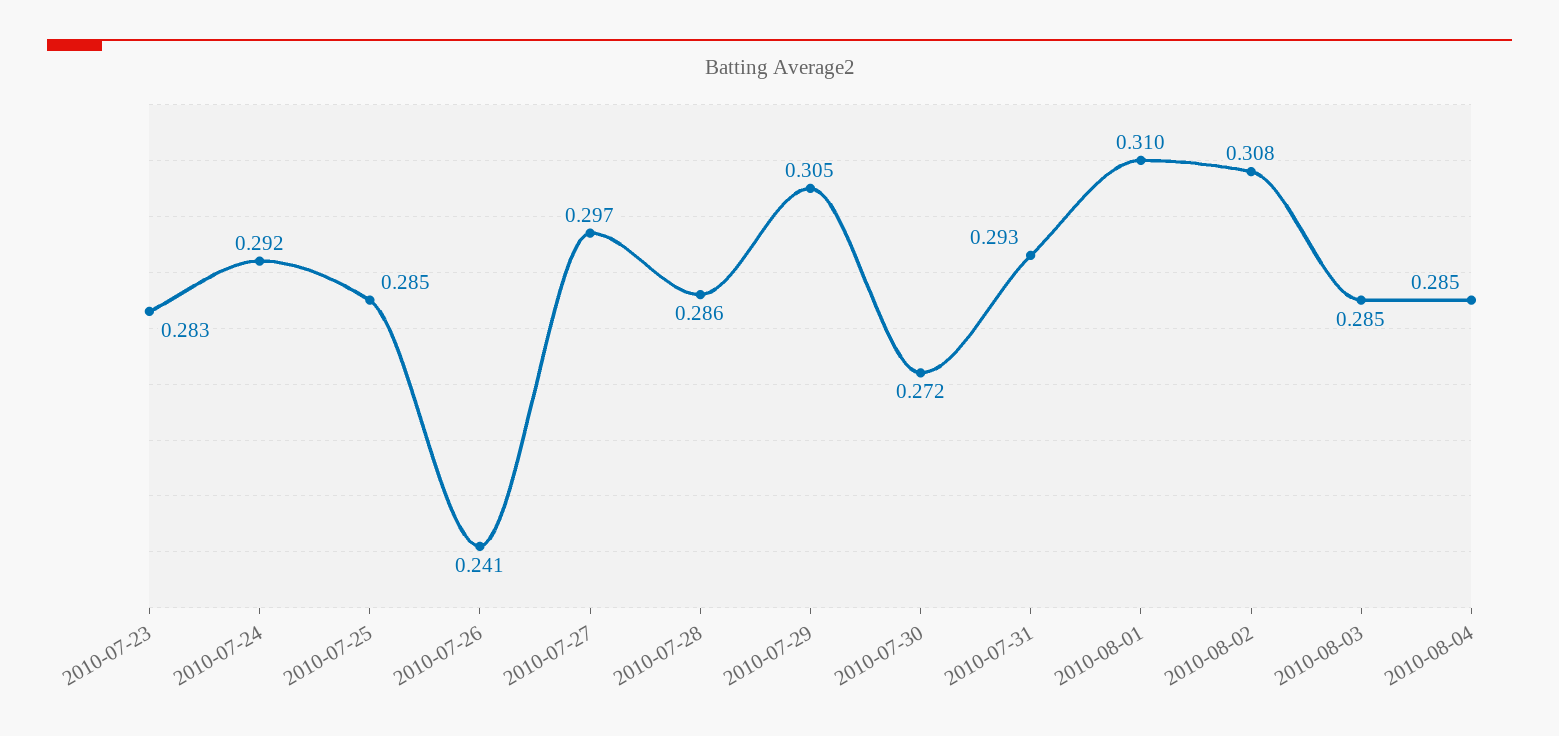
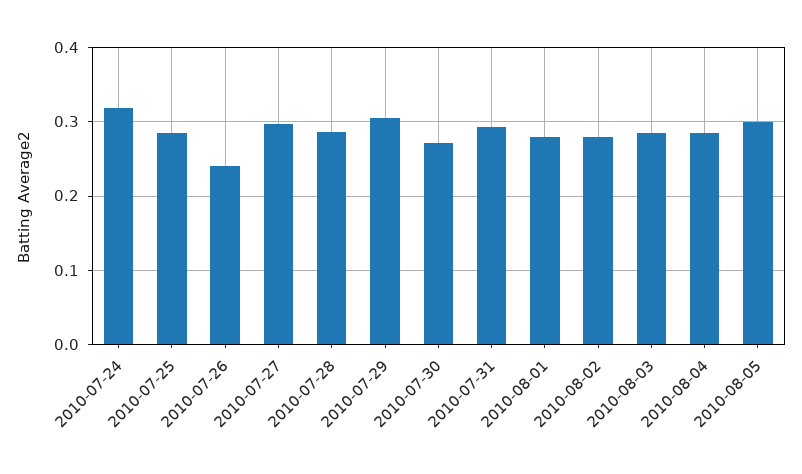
2010-07-23: 0.283 -> none
2010-07-24: 0.292 -> 0.32
2010-08-01: 0.31 -> 0.28
2010-08-02: 0.308 -> 0.28
2010-08-05: none -> 0.3

